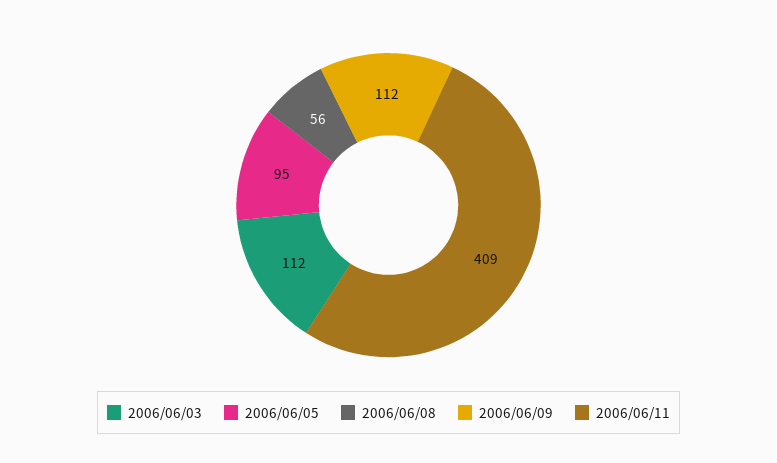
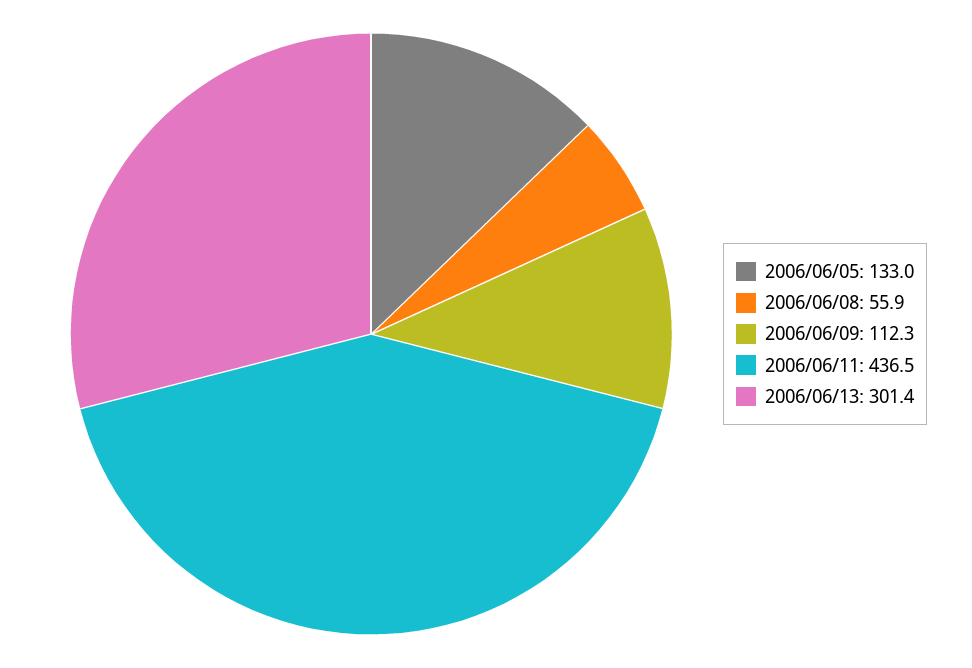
2006/06/03: 112 -> none
2006/06/05: 95 -> 133
2006/06/11: 409 -> 436.5
2006/06/13: none -> 301.4

